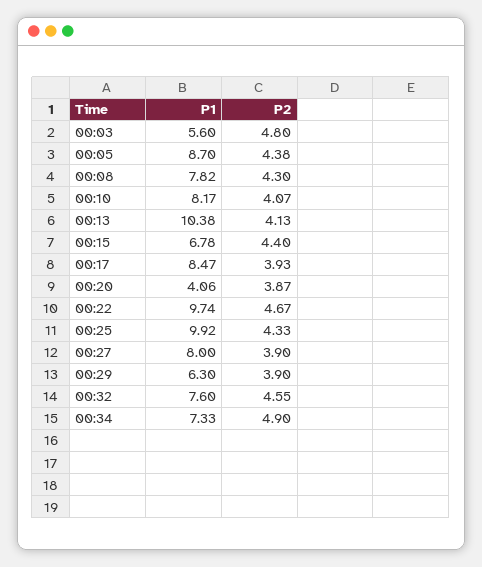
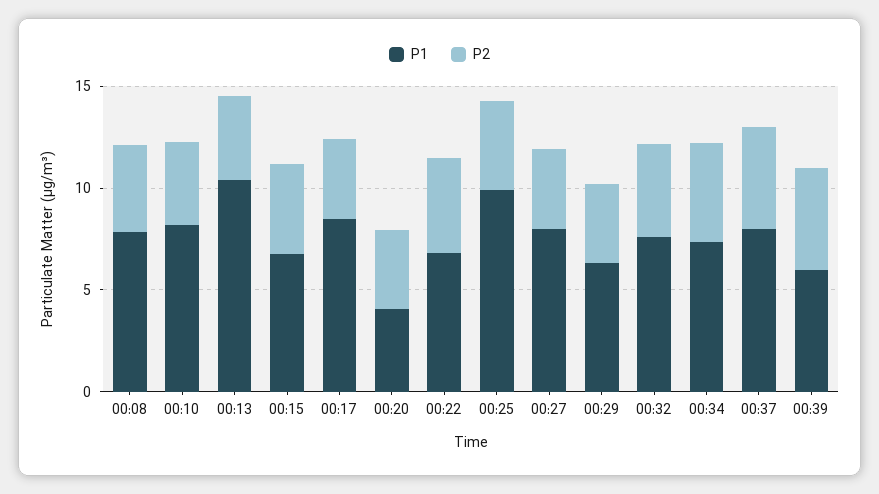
P1, 00:03: 5.6 -> none
P2, 00:03: 4.8 -> none
P1, 00:05: 8.7 -> none
P2, 00:05: 4.38 -> none
P1, 00:22: 9.74 -> 7
P1, 00:37: none -> 8
P2, 00:37: none -> 5
P1, 00:39: none -> 6
P2, 00:39: none -> 5

